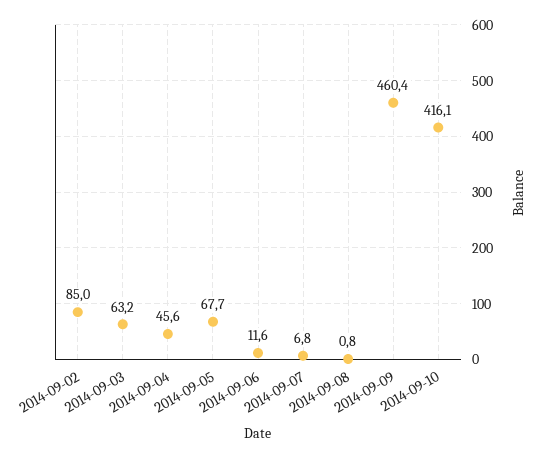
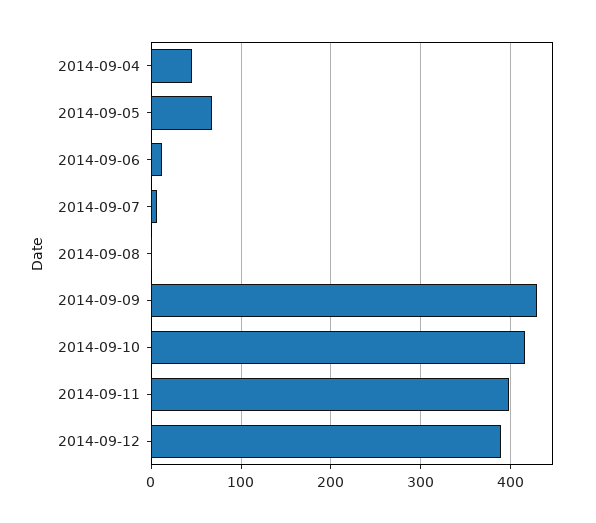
2014-09-02: 85 -> none
2014-09-03: 63.2 -> none
2014-09-09: 460.4 -> 430
2014-09-11: none -> 400
2014-09-12: none -> 390

